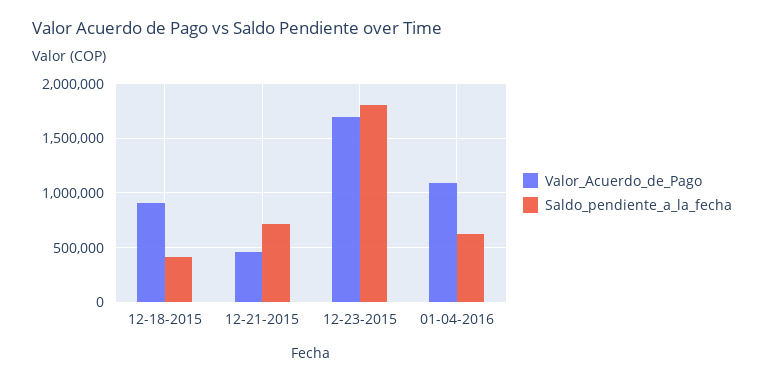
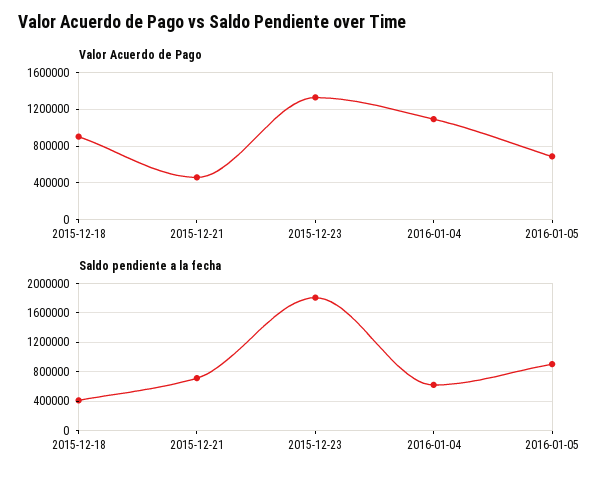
Valor_Acuerdo_de_Pago, 12-23-2015: 1700000 -> 1300000
Valor_Acuerdo_de_Pago, 2016-01-05: none -> 700000
Saldo_pendiente_a_la_fecha, 2016-01-05: none -> 900000

